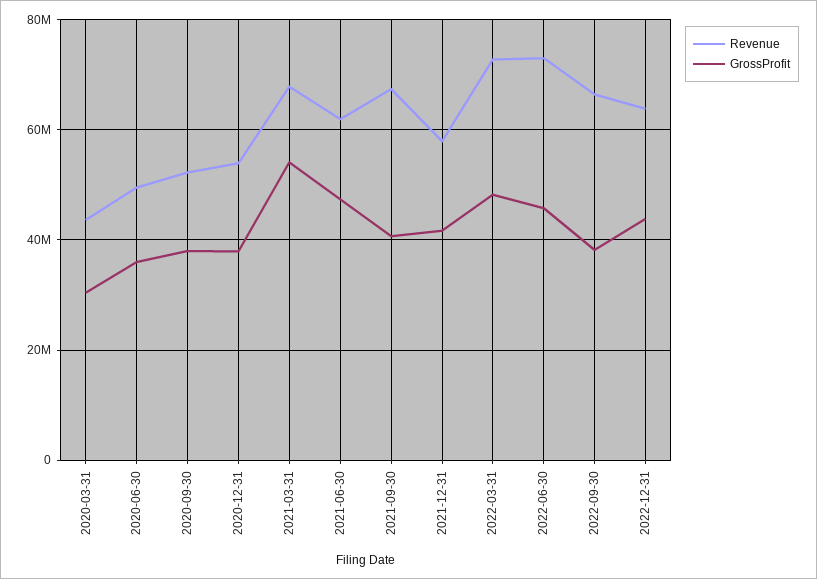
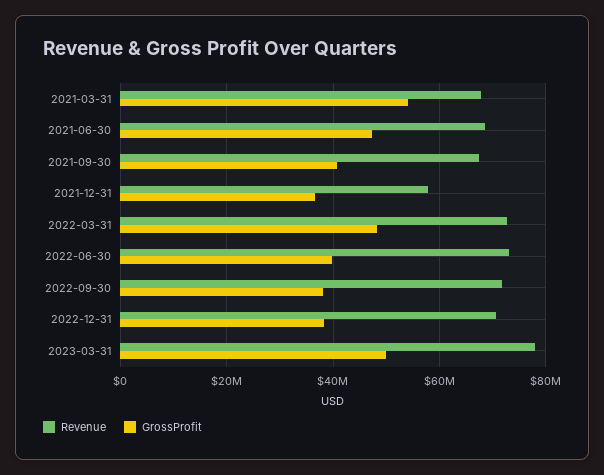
Revenue, 2020-03-31: 44000000 -> none
GrossProfit, 2020-03-31: 30000000 -> none
Revenue, 2020-06-30: 50000000 -> none
GrossProfit, 2020-06-30: 36000000 -> none
Revenue, 2020-09-30: 52000000 -> none
GrossProfit, 2020-09-30: 38000000 -> none
Revenue, 2020-12-31: 54000000 -> none
GrossProfit, 2020-12-31: 38000000 -> none
Revenue, 2021-06-30: 62000000 -> 68000000
GrossProfit, 2021-12-31: 42000000 -> 36000000
GrossProfit, 2022-06-30: 46000000 -> 40000000
Revenue, 2022-09-30: 66000000 -> 72000000
Revenue, 2022-12-31: 64000000 -> 70000000
GrossProfit, 2022-12-31: 44000000 -> 38000000
Revenue, 2023-03-31: none -> 78000000
GrossProfit, 2023-03-31: none -> 50000000

